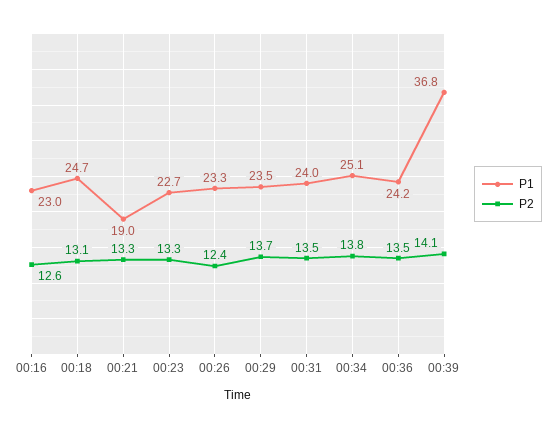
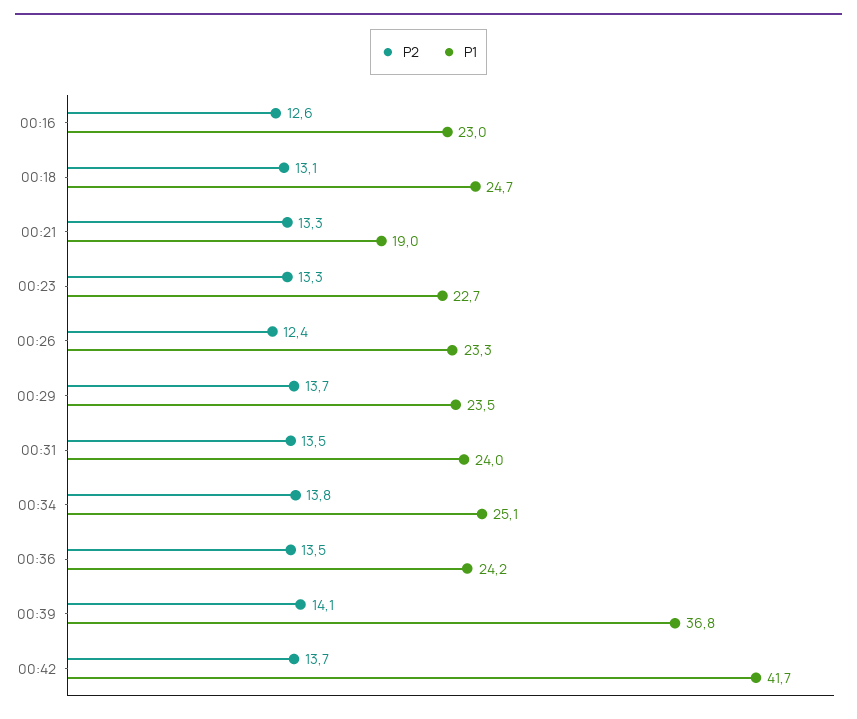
P2, 00:42: none -> 13.7
P1, 00:42: none -> 41.7

